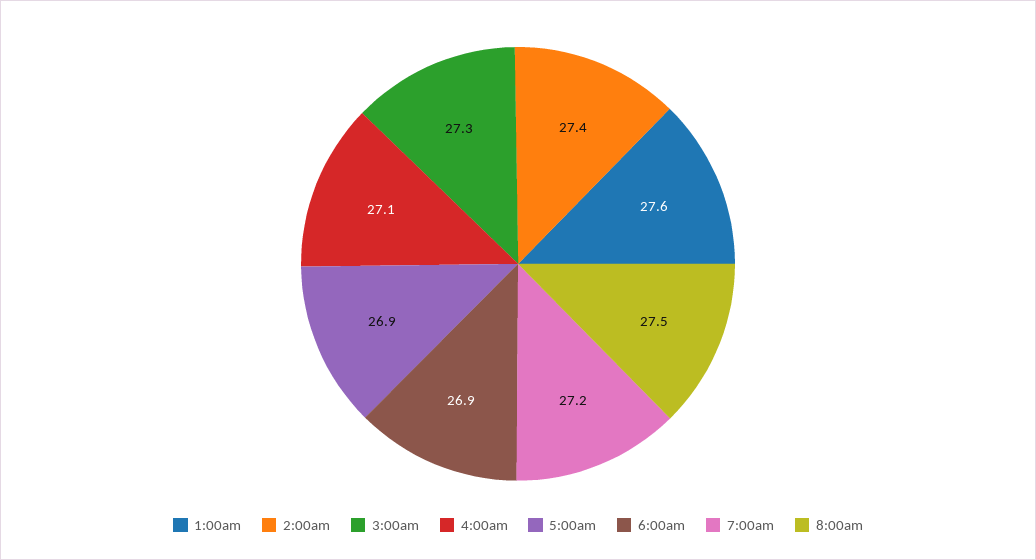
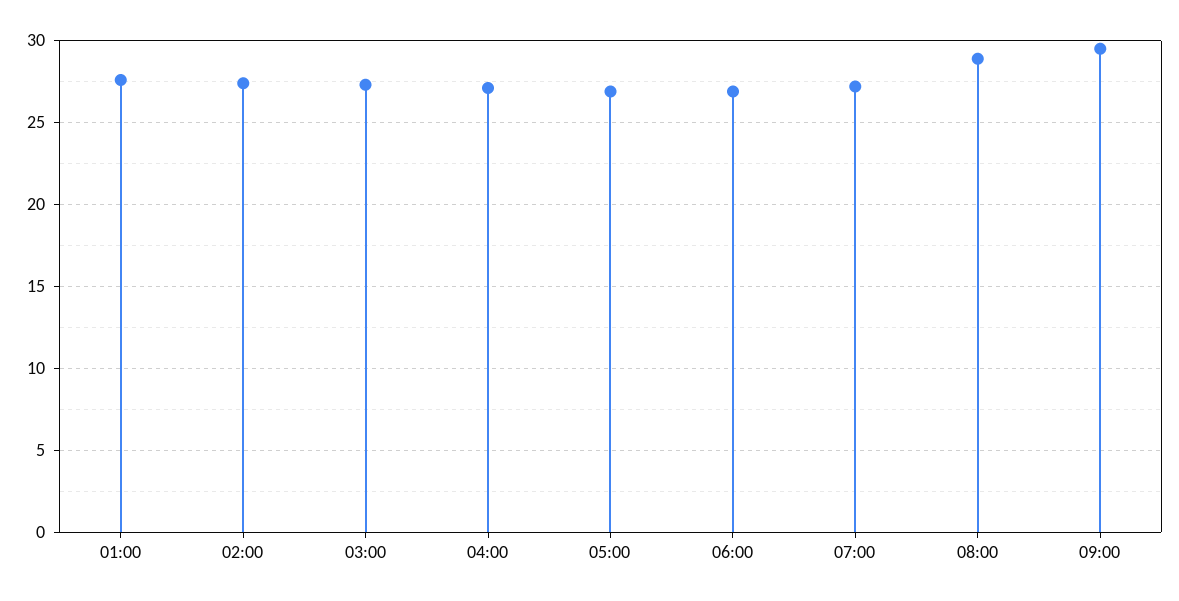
8:00am: 27.5 -> 29
09:00: none -> 29.5

